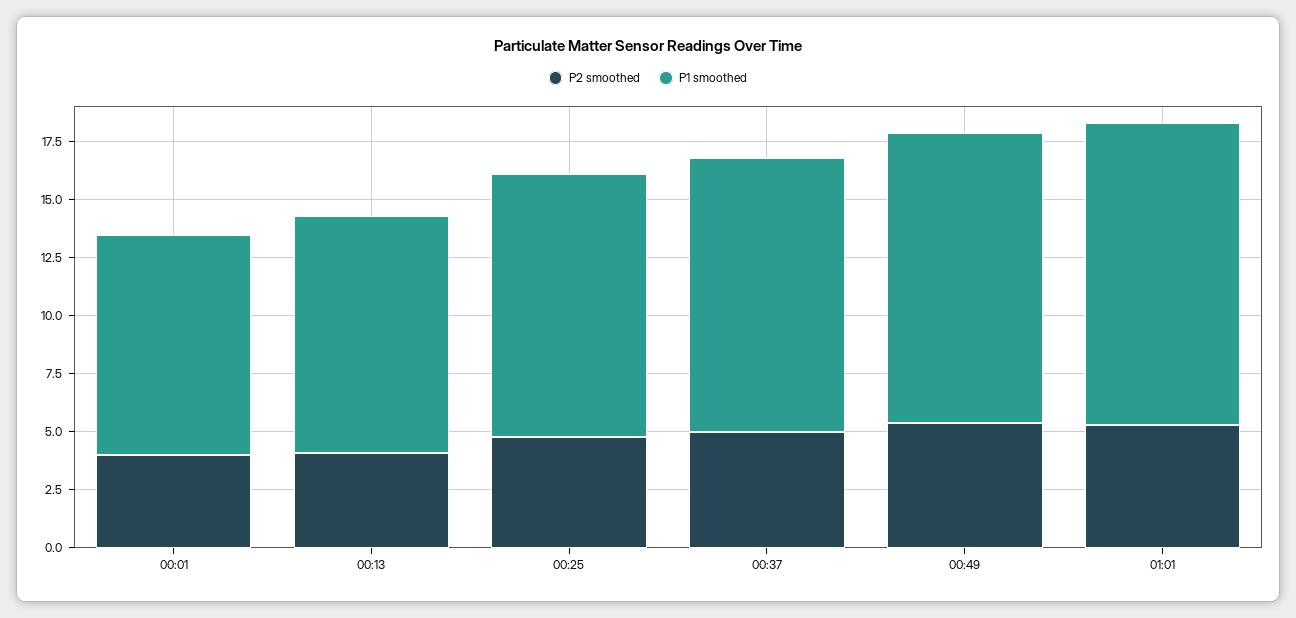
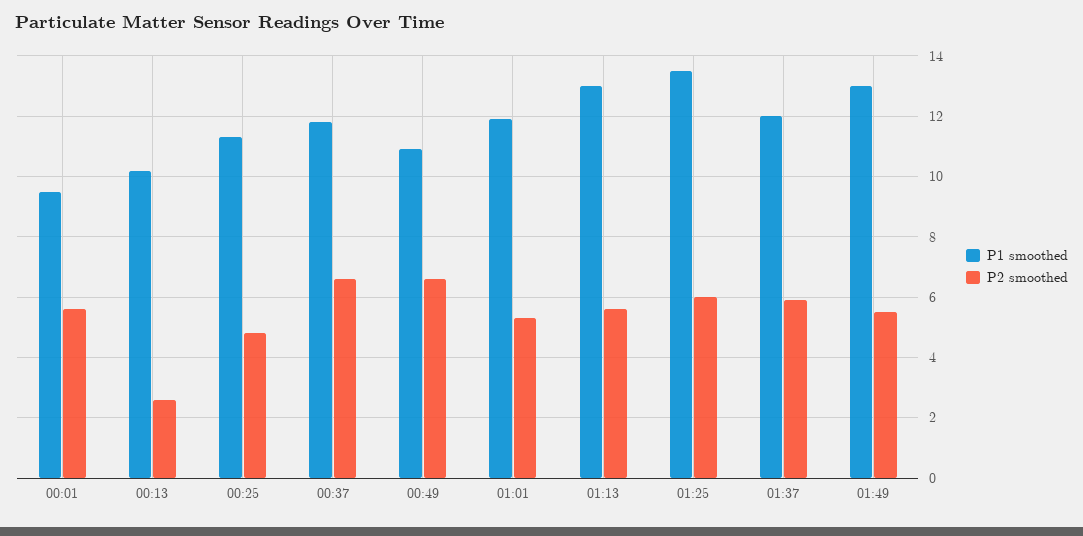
P2 smoothed, 00:01: 4 -> 5.5
P2 smoothed, 00:13: 4 -> 2.5
P2 smoothed, 00:37: 5 -> 6.5
P2 smoothed, 00:49: 5.5 -> 6.5
P1 smoothed, 00:49: 12.5 -> 11
P1 smoothed, 01:01: 13 -> 12
P1 smoothed, 01:13: none -> 13
P2 smoothed, 01:13: none -> 5.5
P1 smoothed, 01:25: none -> 13.5
P2 smoothed, 01:25: none -> 6
P1 smoothed, 01:37: none -> 12
P2 smoothed, 01:37: none -> 6
P1 smoothed, 01:49: none -> 13
P2 smoothed, 01:49: none -> 5.5

